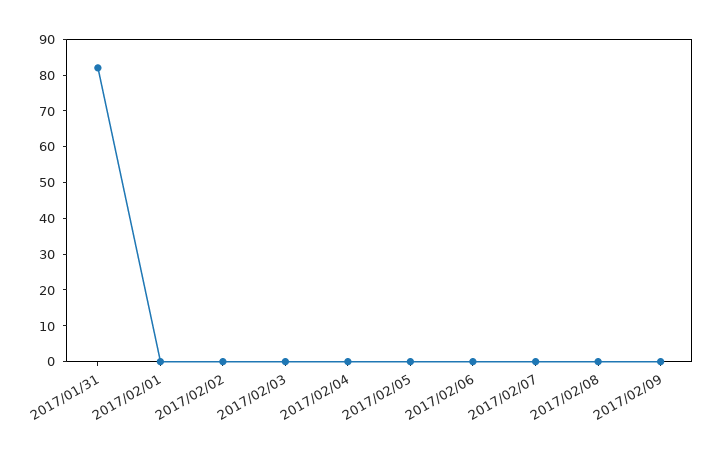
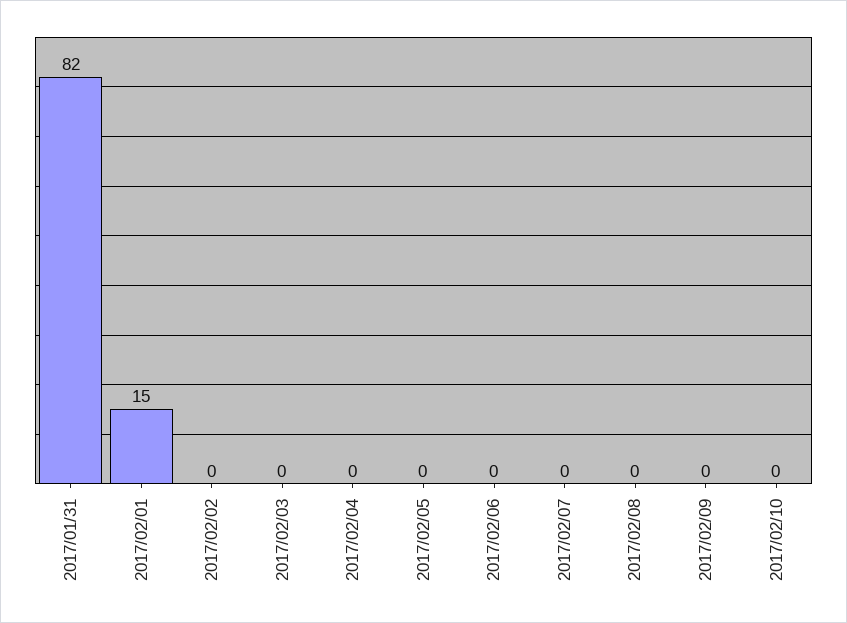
2017/02/01: 0 -> 15
2017/02/10: none -> 0

